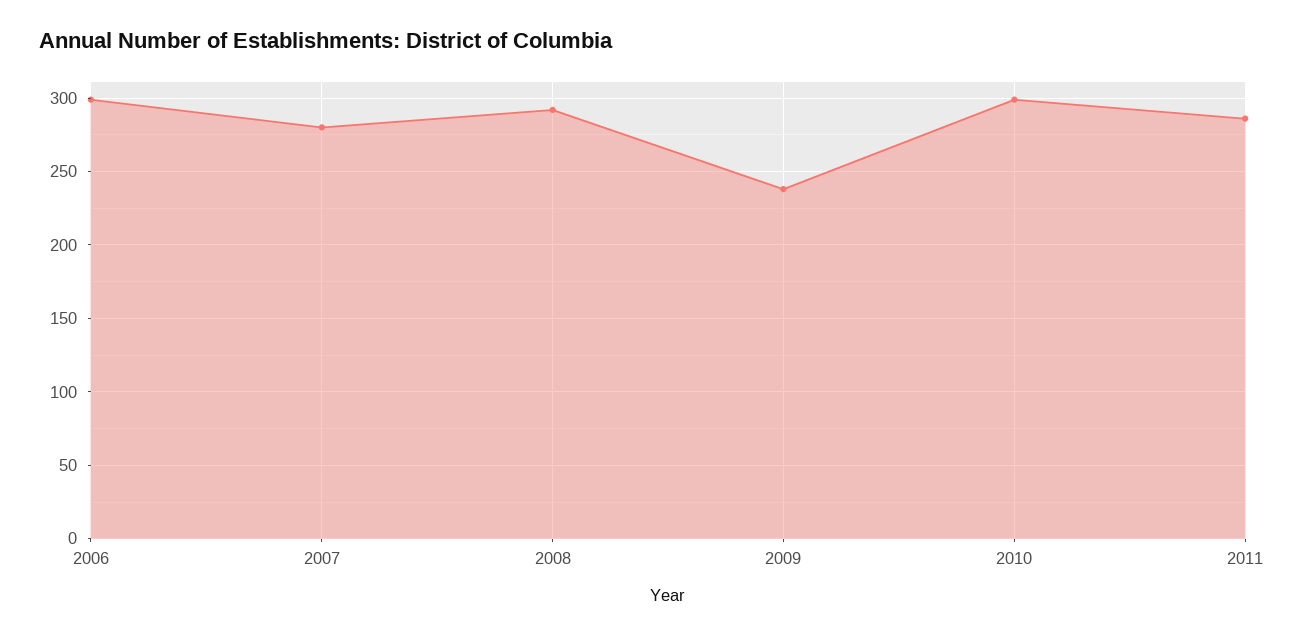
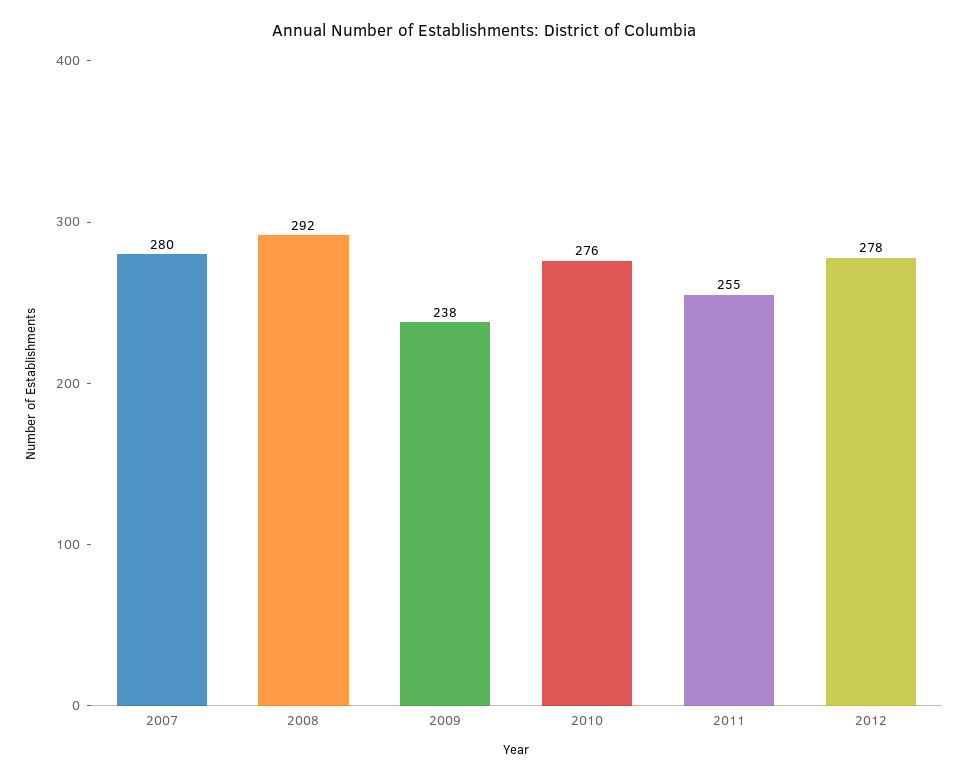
2006: 300 -> none
2010: 300 -> 276
2011: 285 -> 255
2012: none -> 278

